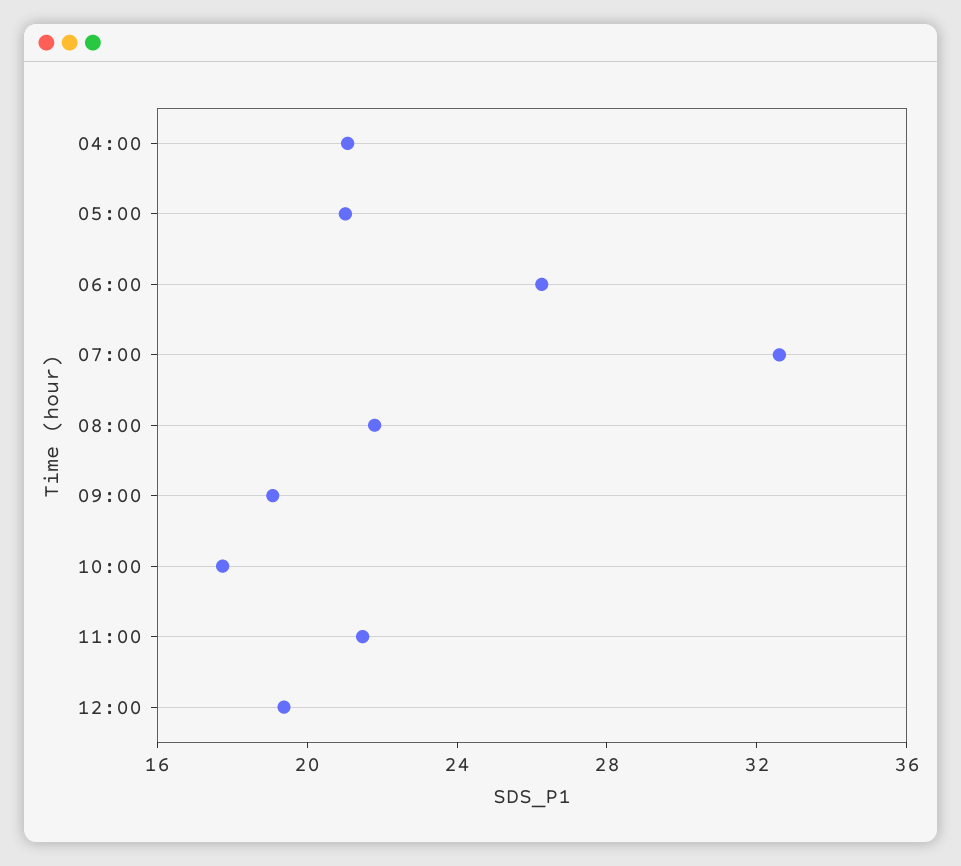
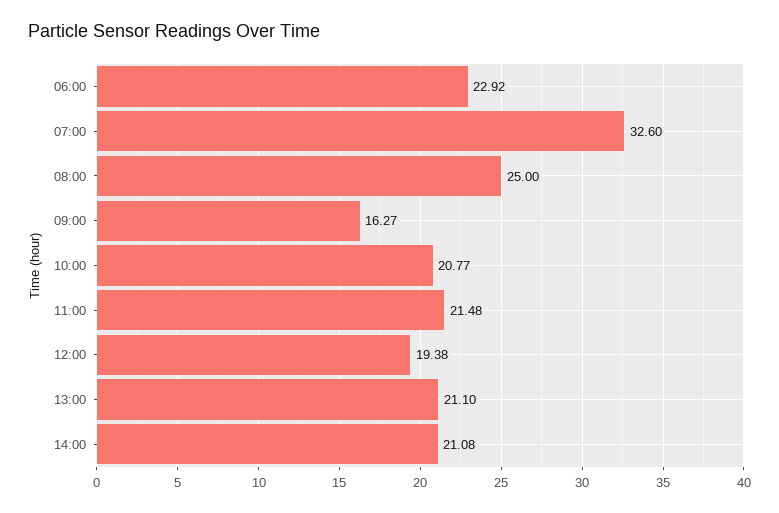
04:00: 21 -> none
05:00: 21 -> none
06:00: 26 -> 22.92
08:00: 22 -> 25
09:00: 19 -> 16.27
10:00: 18 -> 20.77
13:00: none -> 21.1
14:00: none -> 21.08

